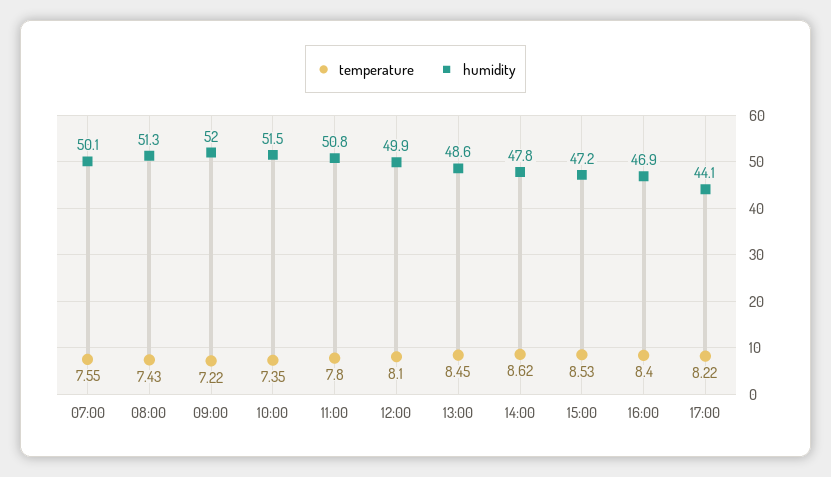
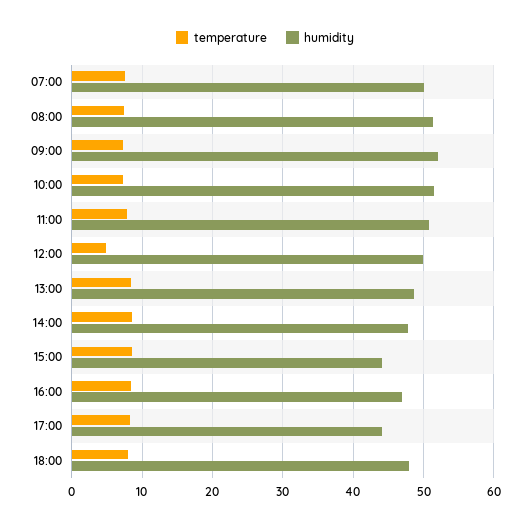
temperature, 12:00: 8.1 -> 5
humidity, 15:00: 47.2 -> 44
temperature, 18:00: none -> 8
humidity, 18:00: none -> 48

